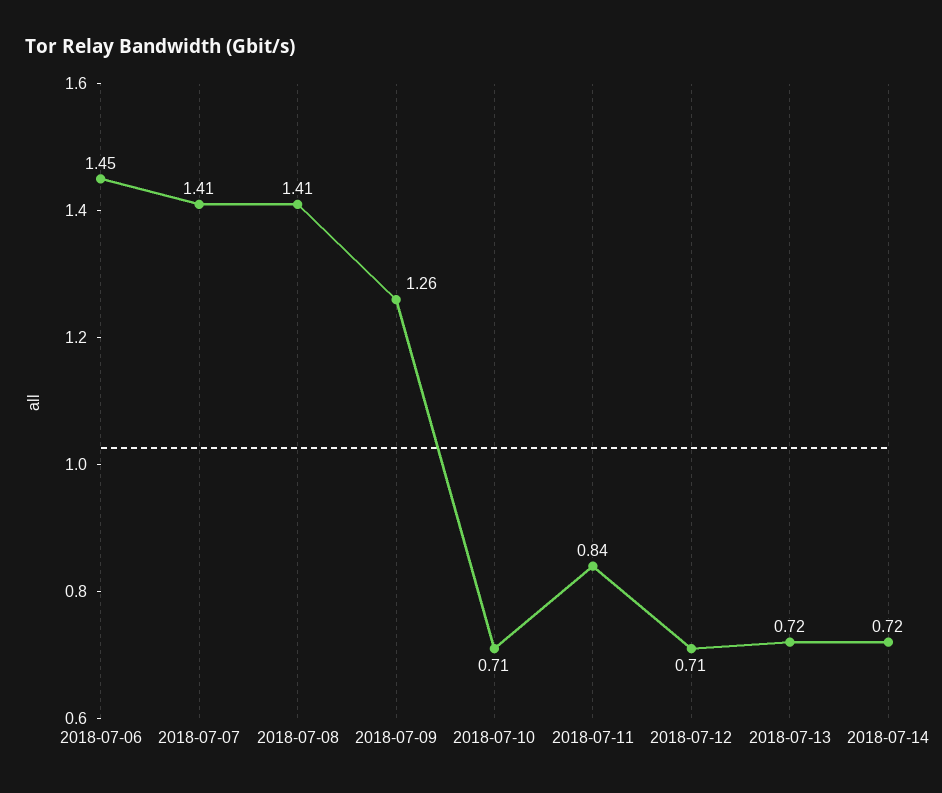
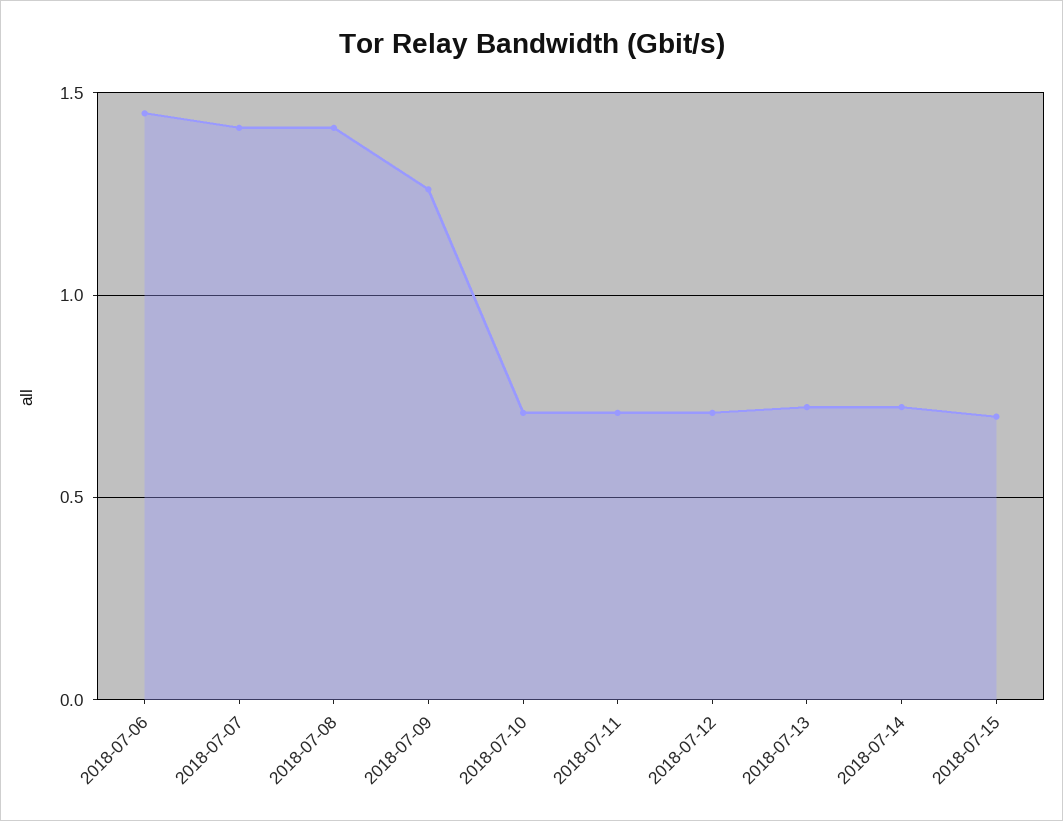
2018-07-11: 0.84 -> 0.7
2018-07-15: none -> 0.7

